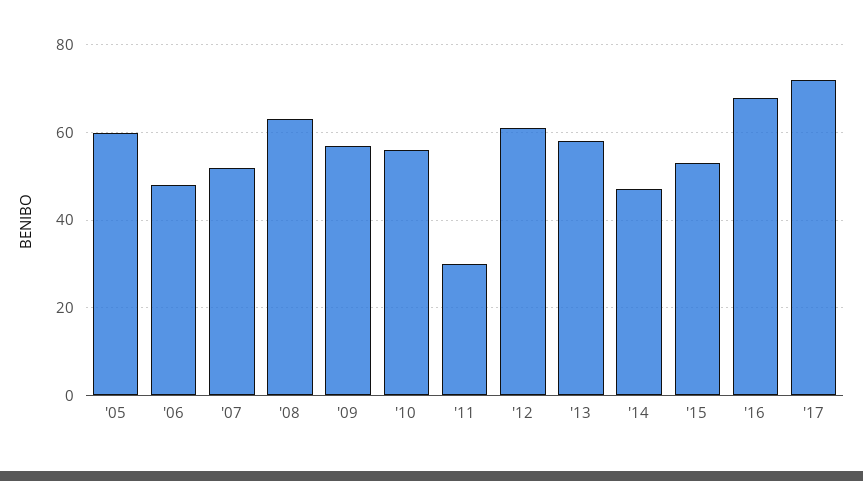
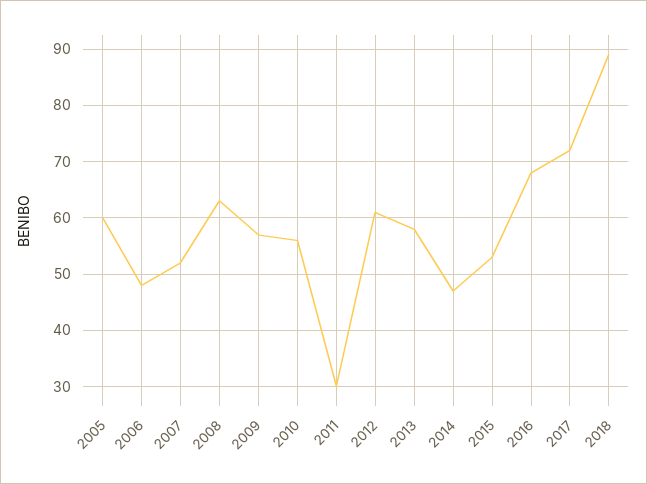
2018: none -> 90

